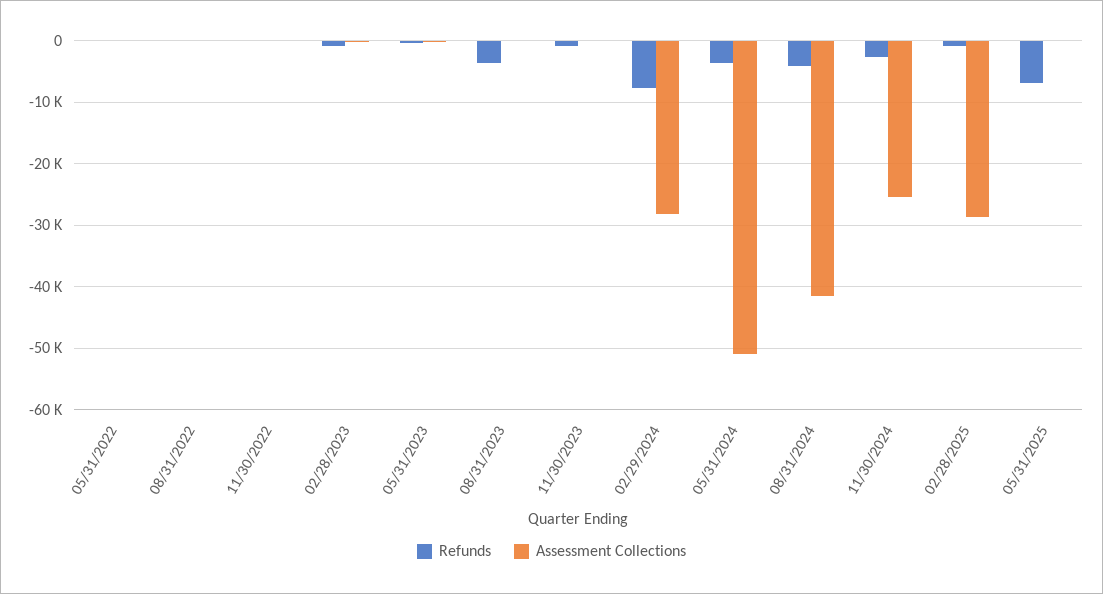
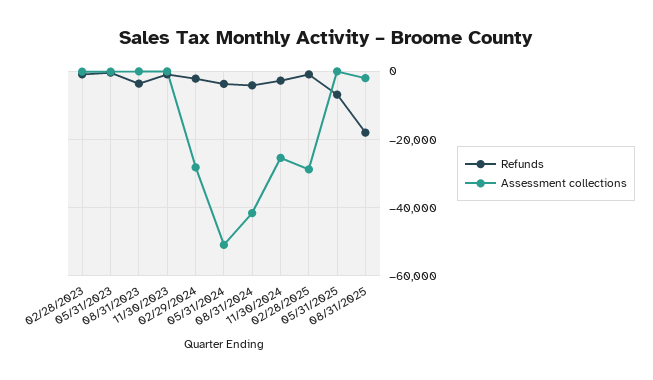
Refunds, 05/31/2022: 0 -> none
Assessment Collections, 05/31/2022: 0 -> none
Refunds, 08/31/2022: 0 -> none
Assessment Collections, 08/31/2022: 0 -> none
Refunds, 11/30/2022: 0 -> none
Assessment Collections, 11/30/2022: 0 -> none
Refunds, 02/29/2024: -8000 -> -2000
Refunds, 08/31/2025: none -> -18000
Assessment Collections, 08/31/2025: none -> -2000

